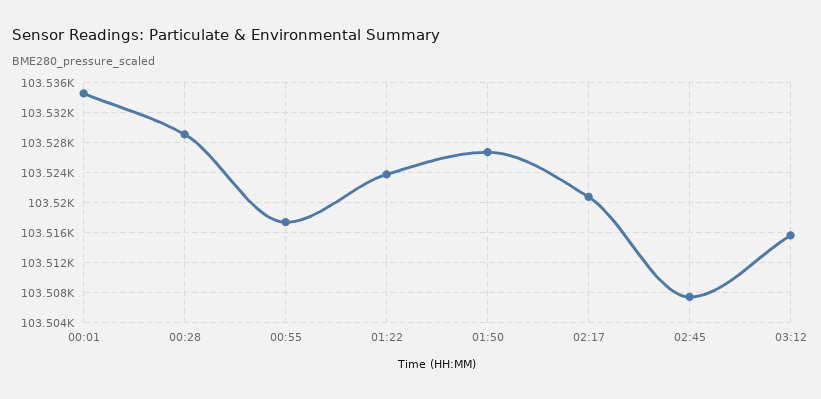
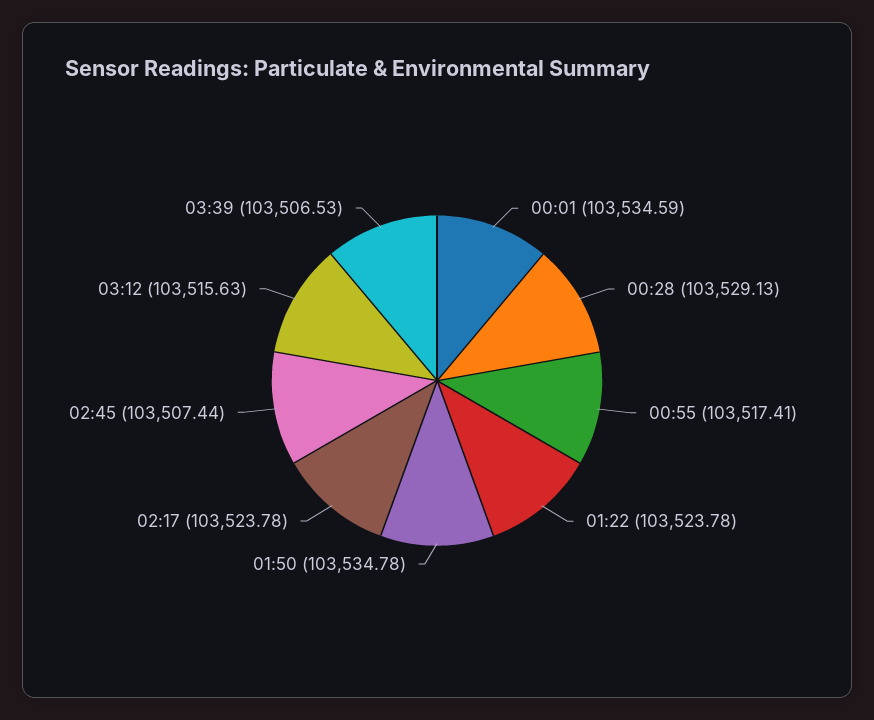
01:50: 103527 -> 103534.78
02:17: 103521 -> 103523.78
03:39: none -> 103506.53

